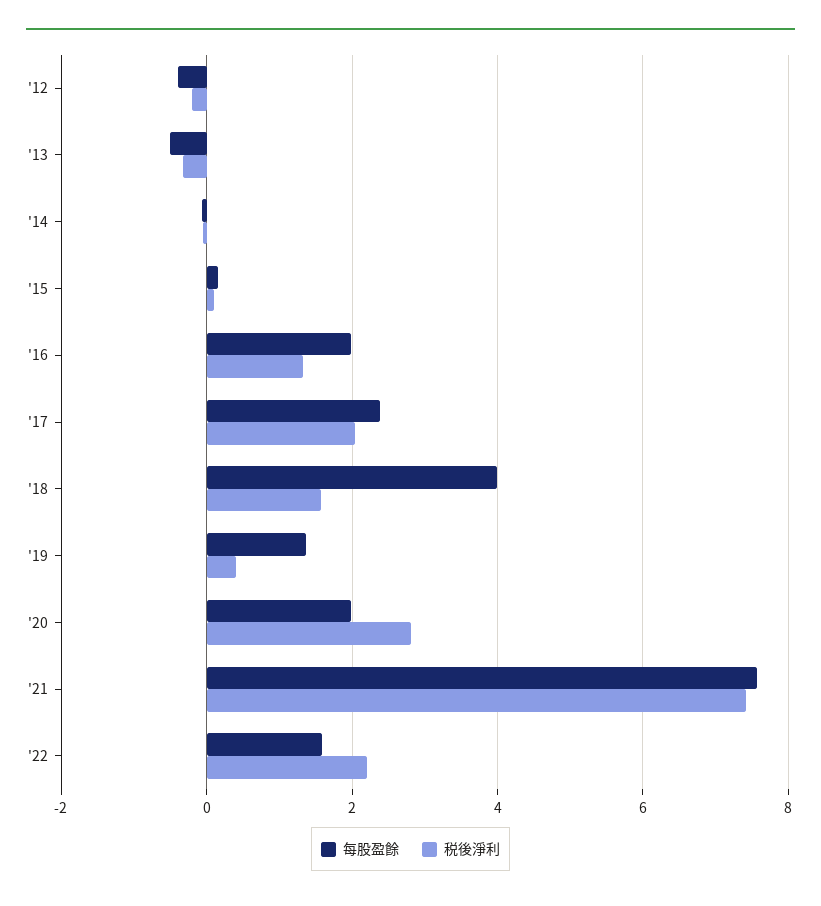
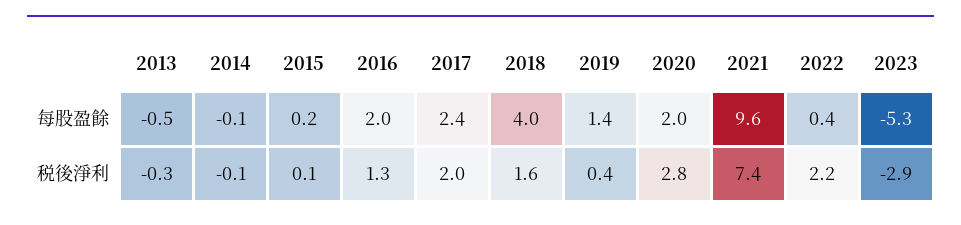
每股盈餘, '12: -0.4 -> none
税後淨利, '12: -0.2 -> none
每股盈餘, '21: 7.6 -> 9.6
每股盈餘, '22: 1.6 -> 0.4
每股盈餘, 2023: none -> -5.3
税後淨利, 2023: none -> -2.9

